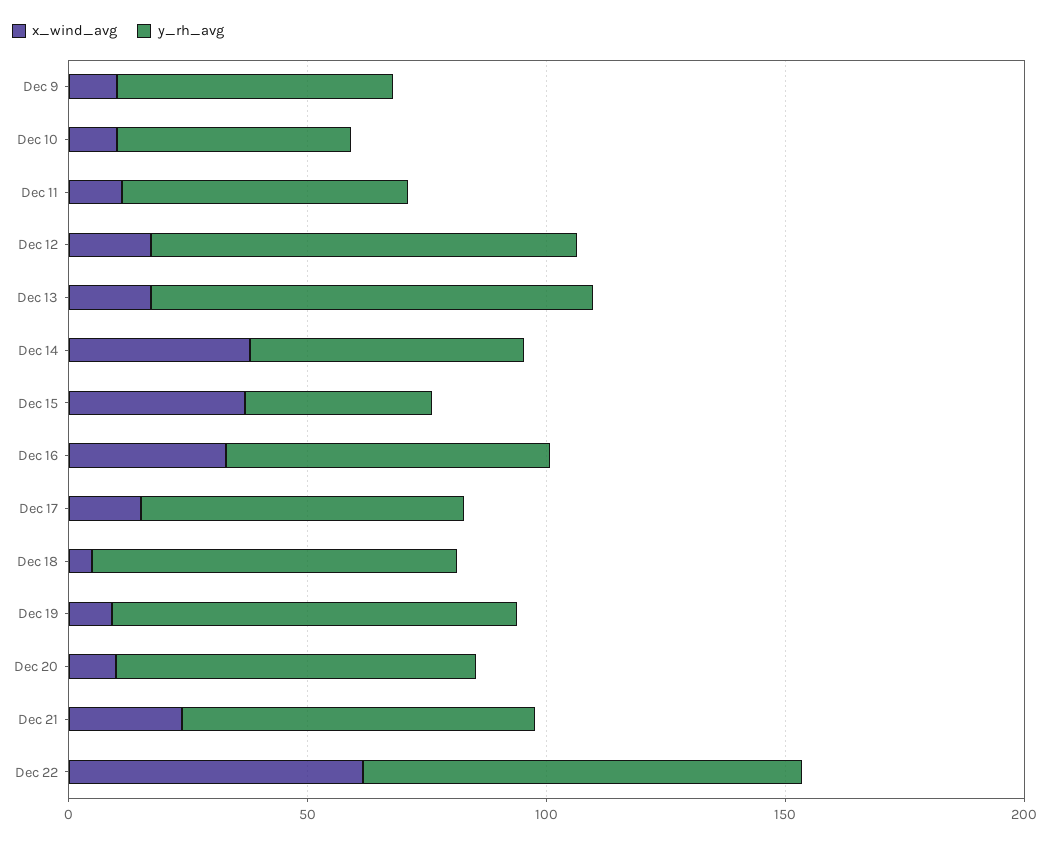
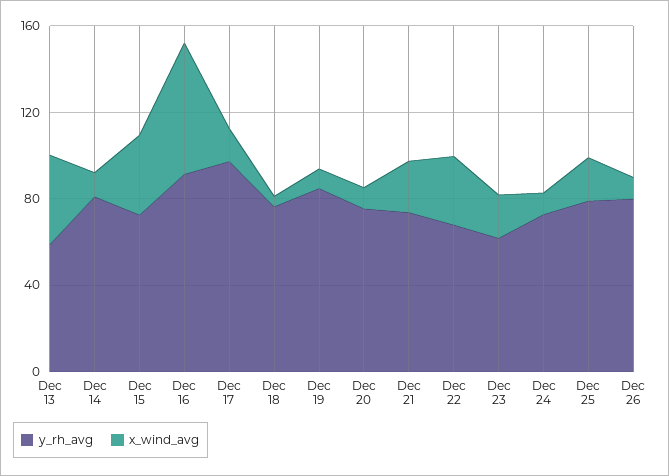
x_wind_avg, Dec 9: 10 -> none
y_rh_avg, Dec 9: 60 -> none
x_wind_avg, Dec 10: 10 -> none
y_rh_avg, Dec 10: 50 -> none
x_wind_avg, Dec 11: 10 -> none
y_rh_avg, Dec 11: 60 -> none
x_wind_avg, Dec 12: 20 -> none
y_rh_avg, Dec 12: 90 -> none
x_wind_avg, Dec 13: 20 -> 40
y_rh_avg, Dec 13: 90 -> 60
x_wind_avg, Dec 14: 40 -> 10
y_rh_avg, Dec 14: 60 -> 80
y_rh_avg, Dec 15: 40 -> 70
x_wind_avg, Dec 16: 30 -> 60
y_rh_avg, Dec 16: 70 -> 90
y_rh_avg, Dec 17: 70 -> 100
x_wind_avg, Dec 22: 60 -> 30
y_rh_avg, Dec 22: 90 -> 70
y_rh_avg, Dec 23: none -> 60
x_wind_avg, Dec 23: none -> 20
y_rh_avg, Dec 24: none -> 70
x_wind_avg, Dec 24: none -> 10
y_rh_avg, Dec 25: none -> 80
x_wind_avg, Dec 25: none -> 20
y_rh_avg, Dec 26: none -> 80
x_wind_avg, Dec 26: none -> 10

